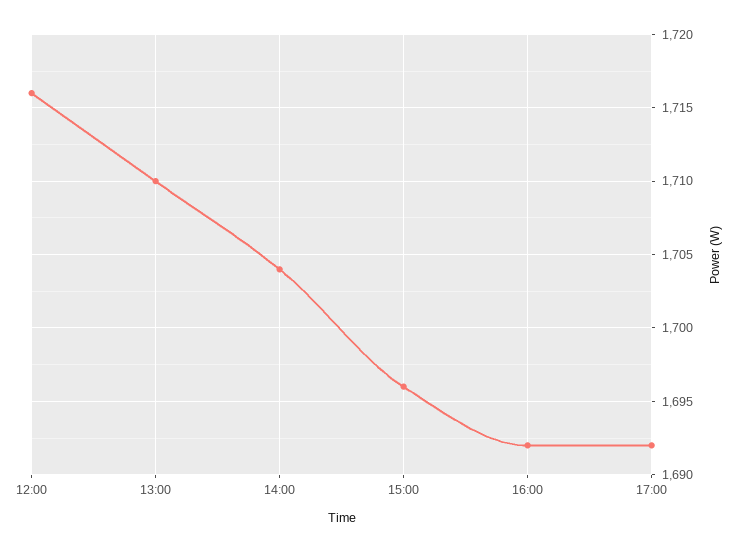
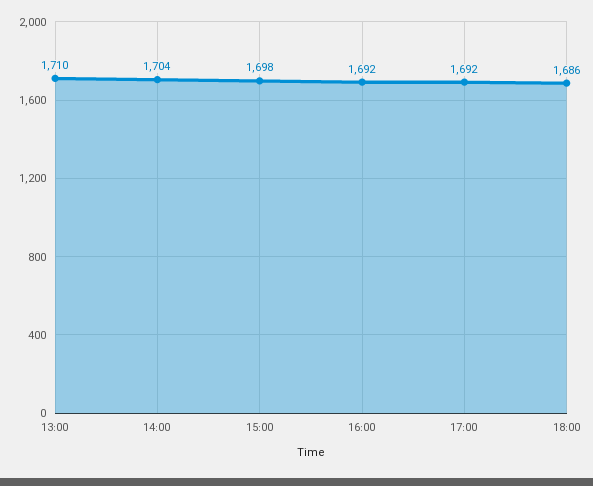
12:00: 1716 -> none
15:00: 1696 -> 1698
18:00: none -> 1686

